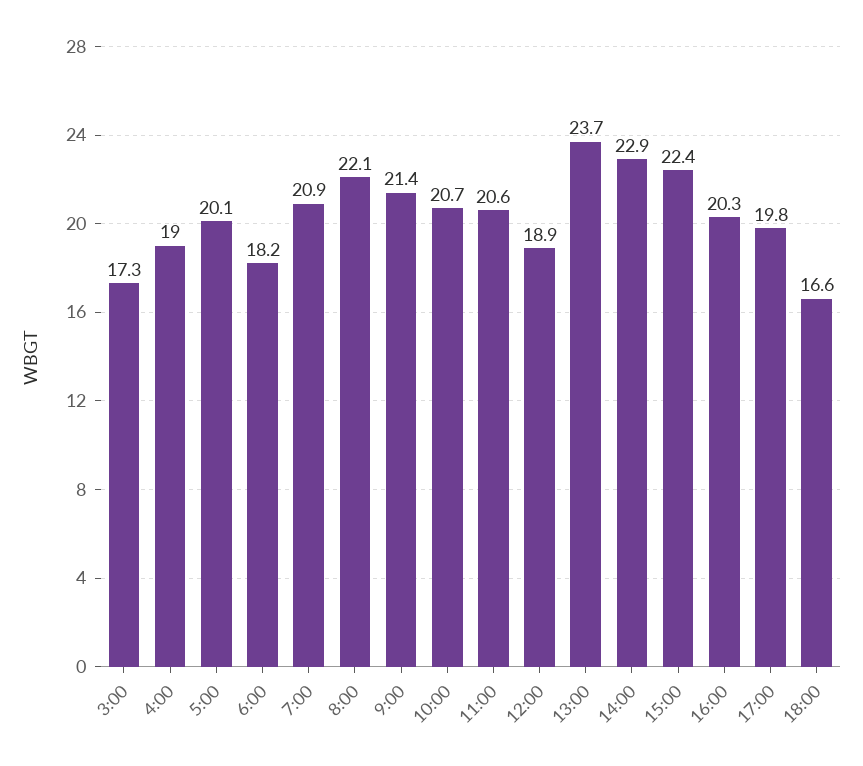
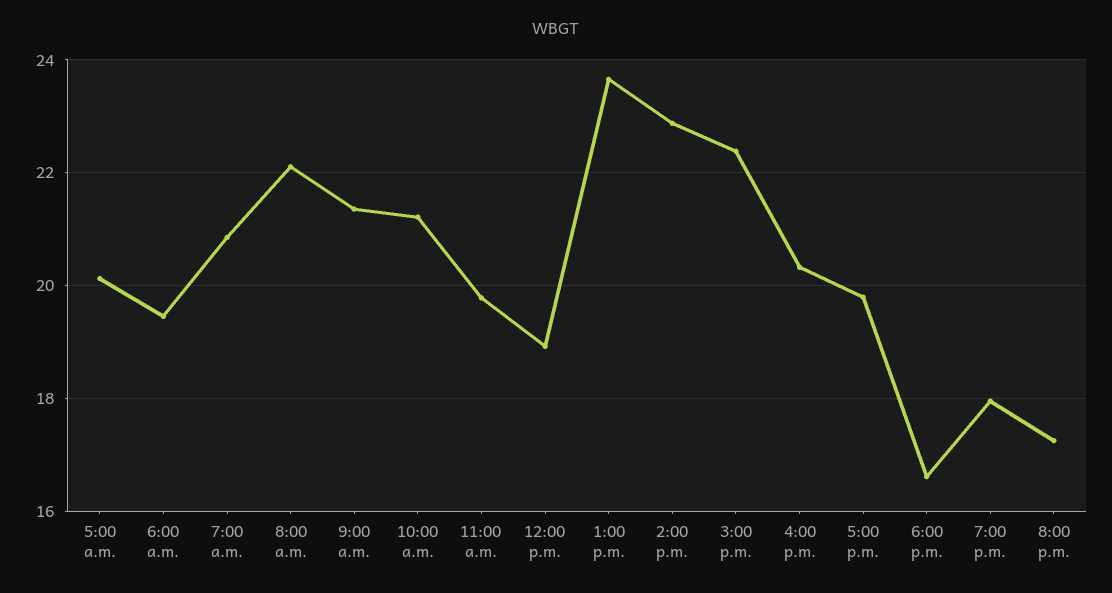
3:00: 17.3 -> none
4:00: 19 -> none
6:00: 18.2 -> 19.4
10:00: 20.7 -> 21.2
11:00: 20.6 -> 19.8
7:00 p.m.: none -> 18
8:00 p.m.: none -> 17.2

